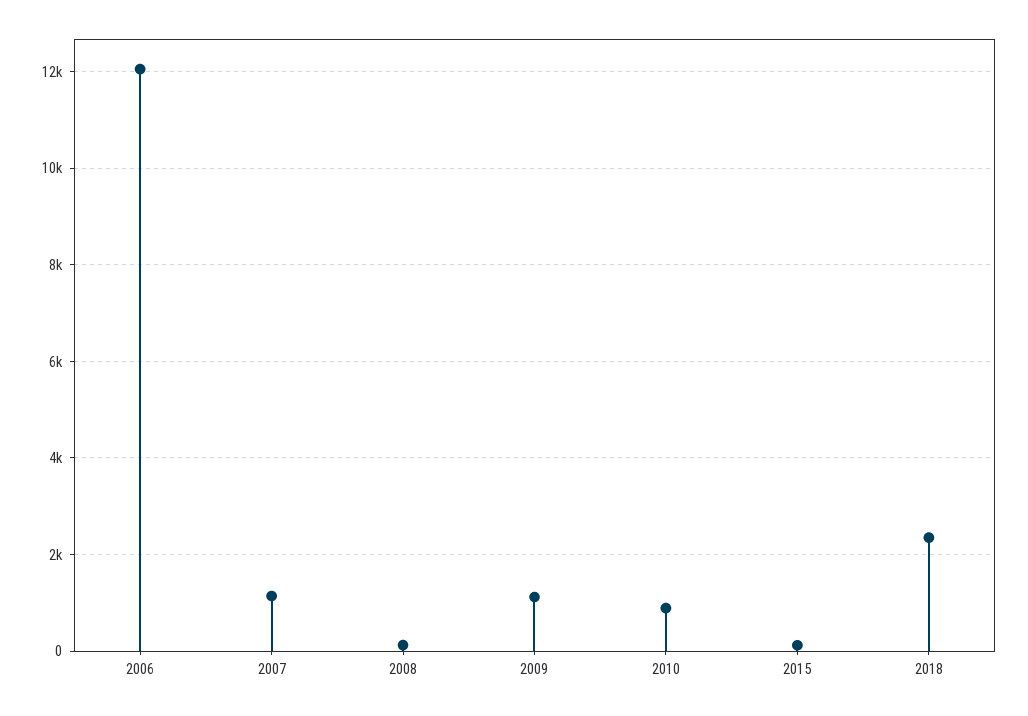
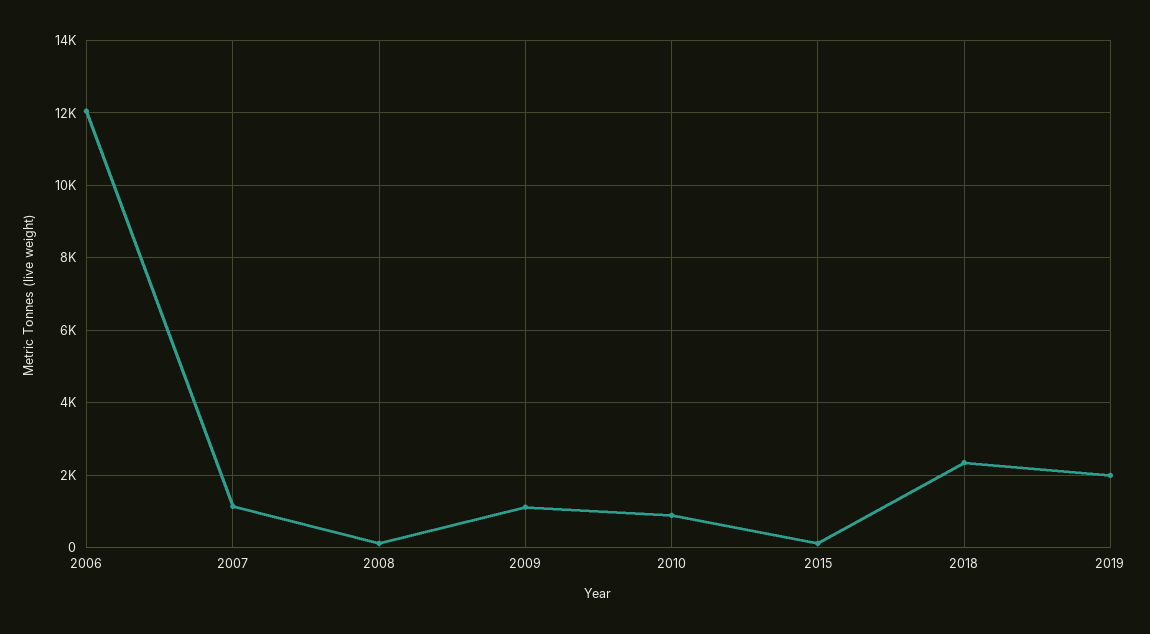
2019: none -> 2000

